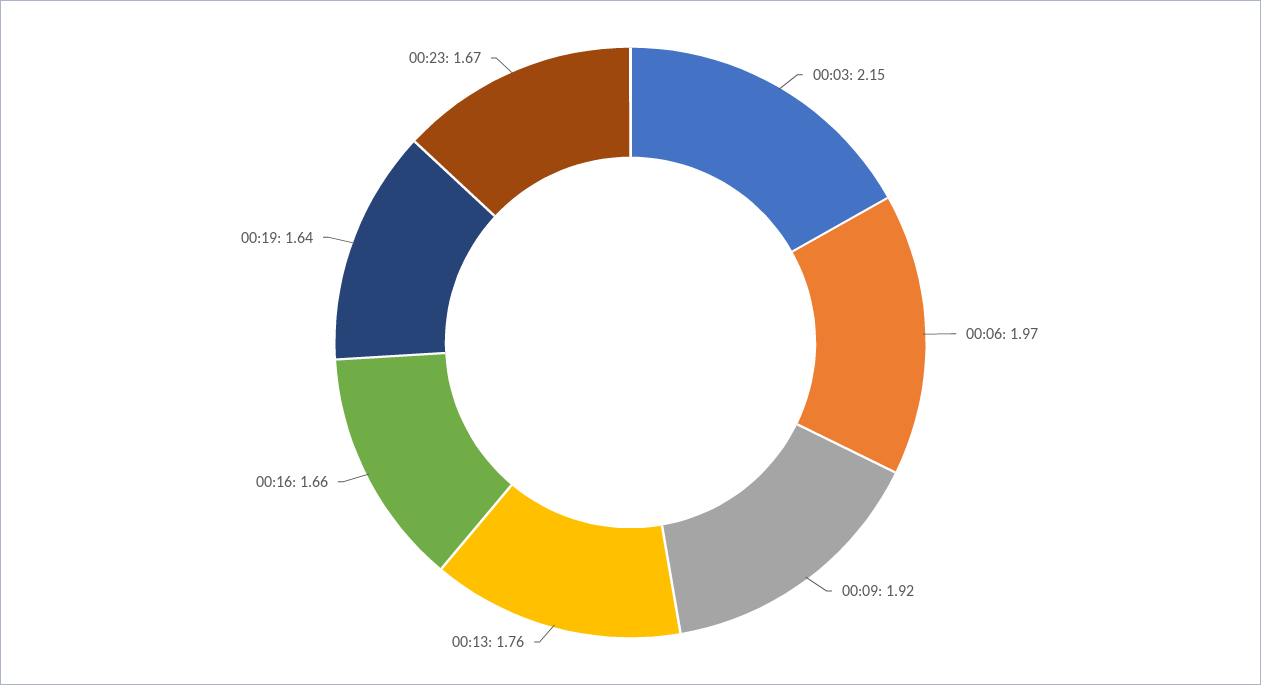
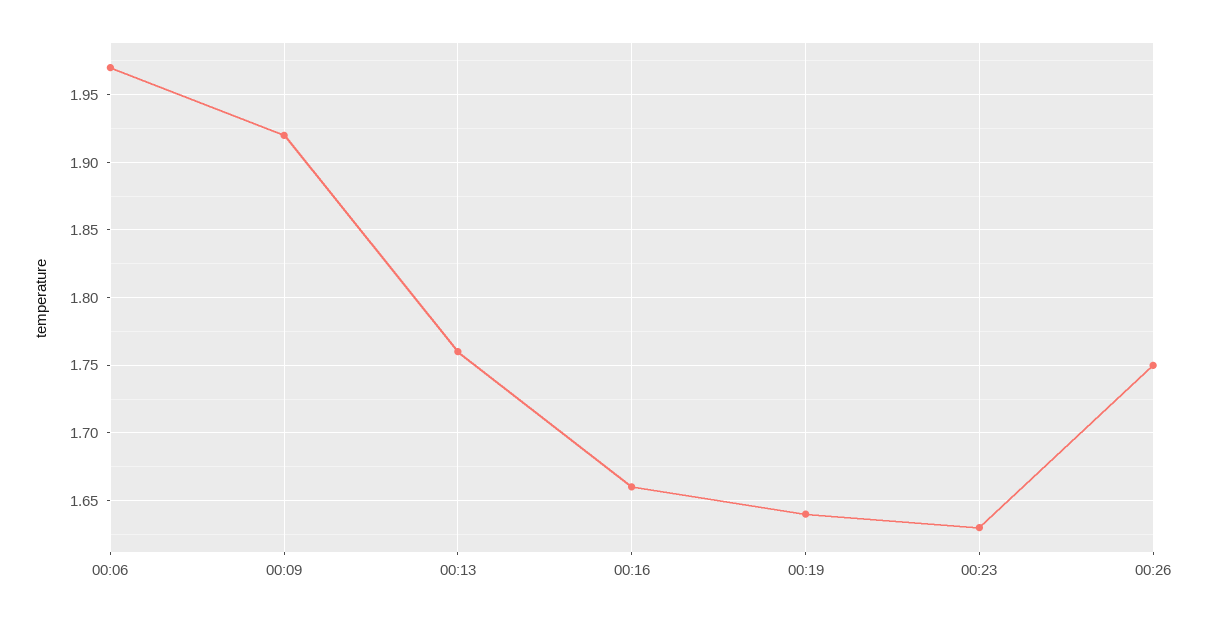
00:03: 2.15 -> none
00:23: 1.67 -> 1.63
00:26: none -> 1.75

